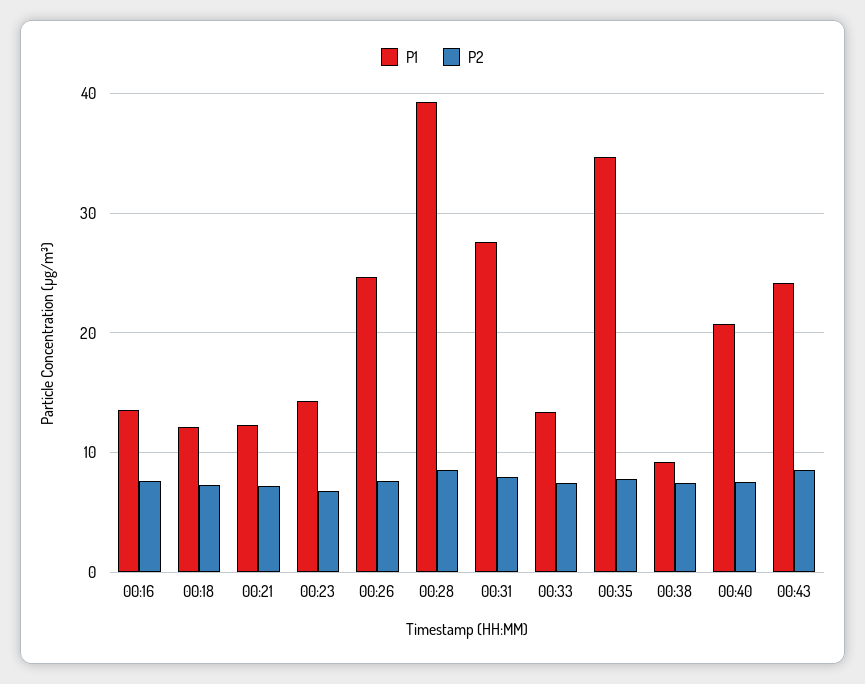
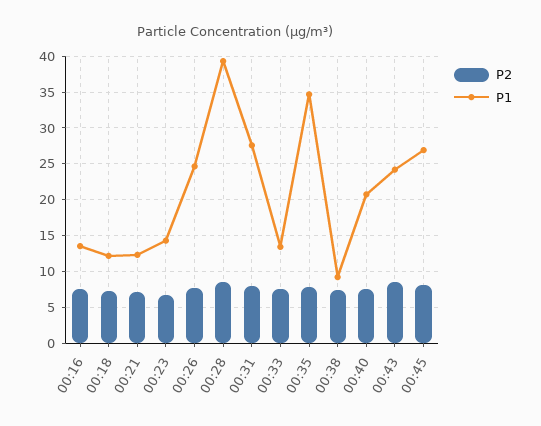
P2, 00:45: none -> 8
P1, 00:45: none -> 27

